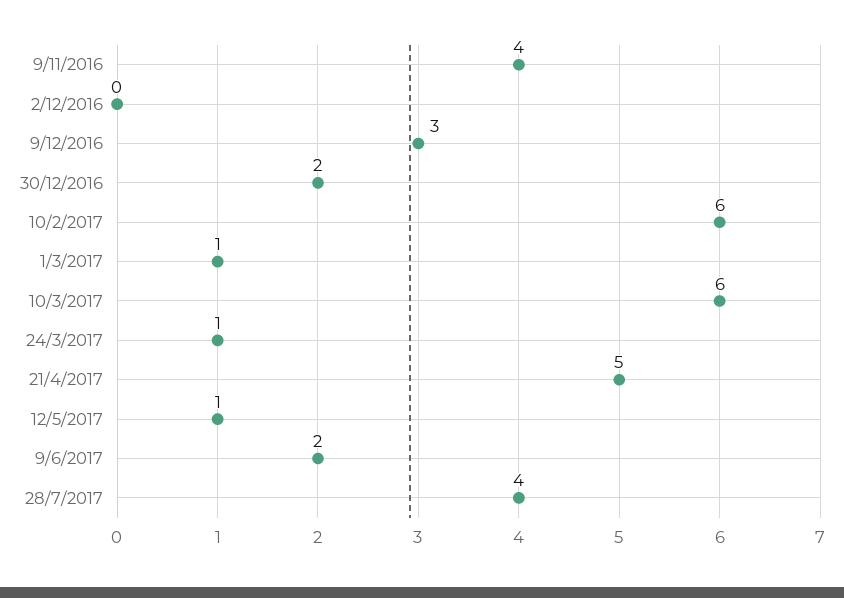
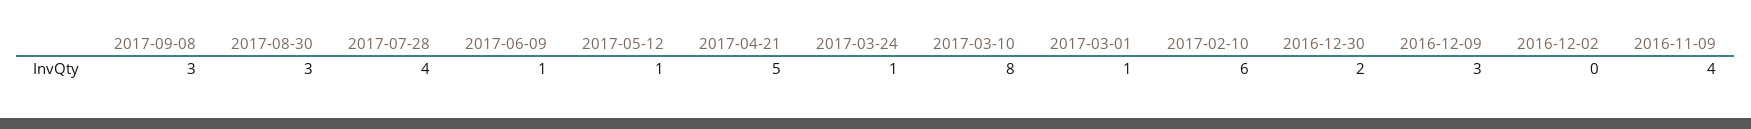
10/3/2017: 6 -> 8
9/6/2017: 2 -> 1
2017-09-08: none -> 3
2017-08-30: none -> 3

